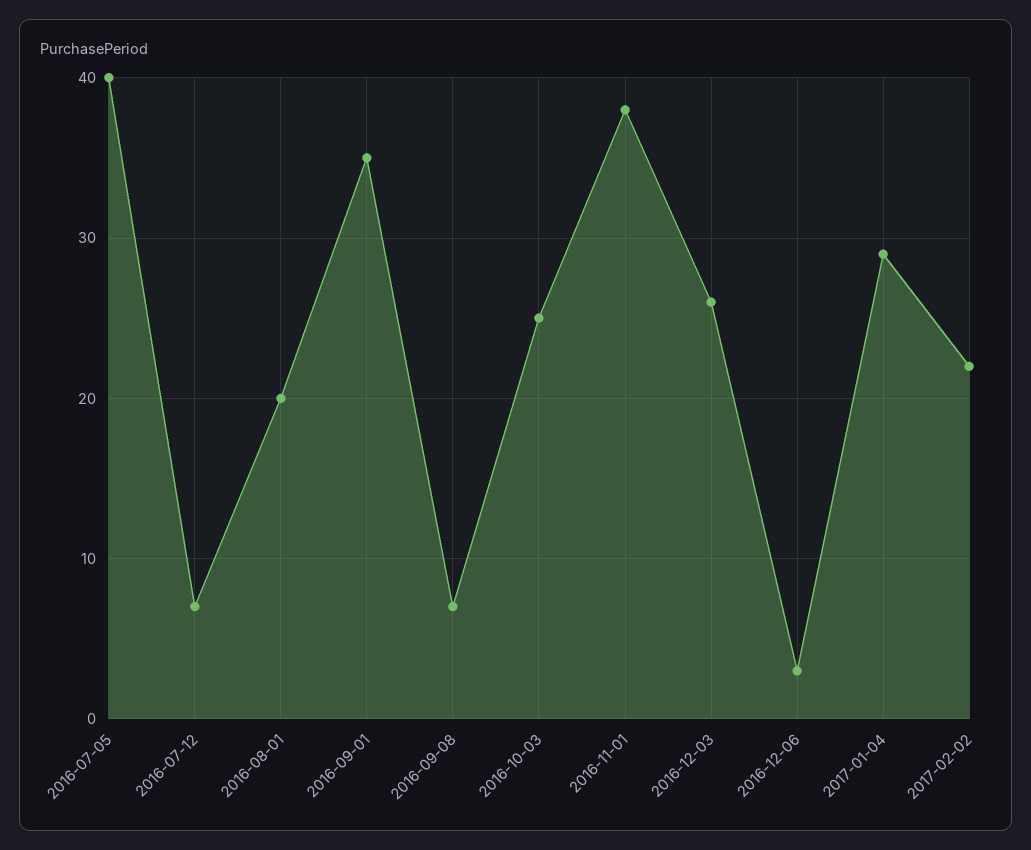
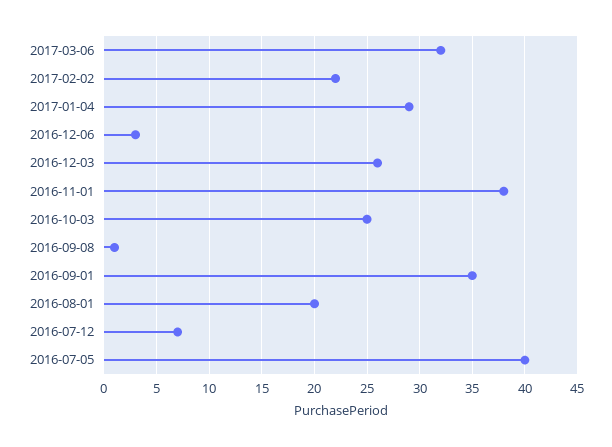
2016-09-08: 7 -> 1
2017-03-06: none -> 32

